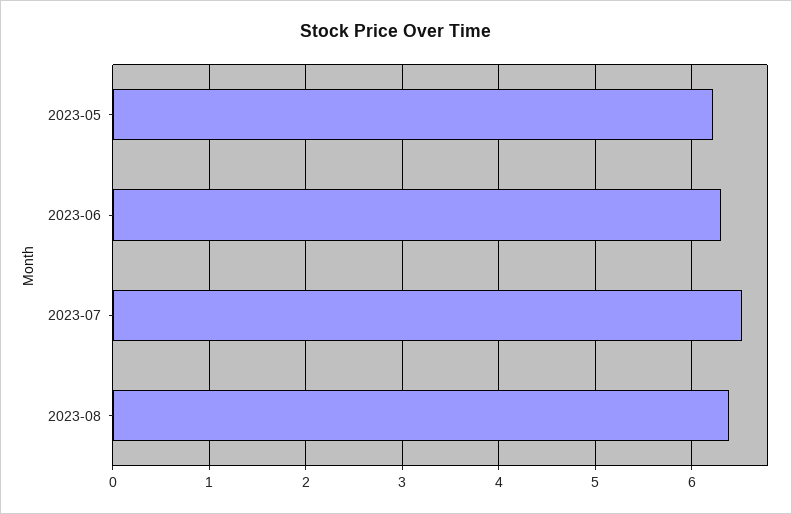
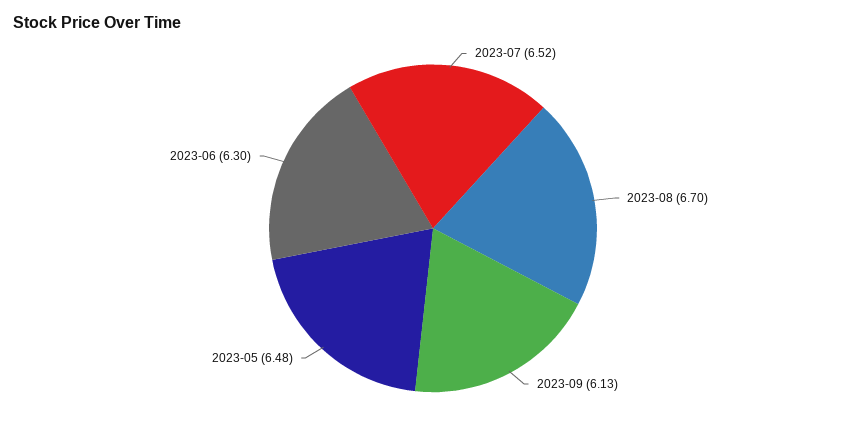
2023-05: 6.2 -> 6.48
2023-08: 6.4 -> 6.7
2023-09: none -> 6.13

